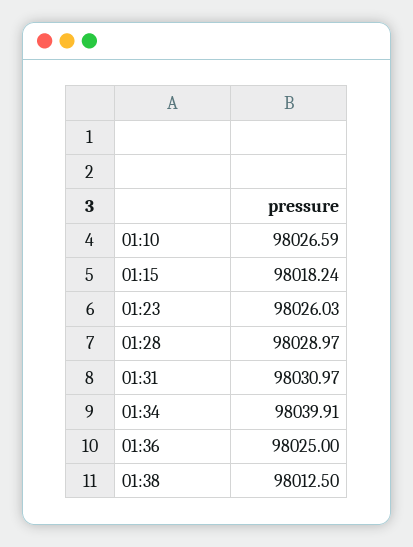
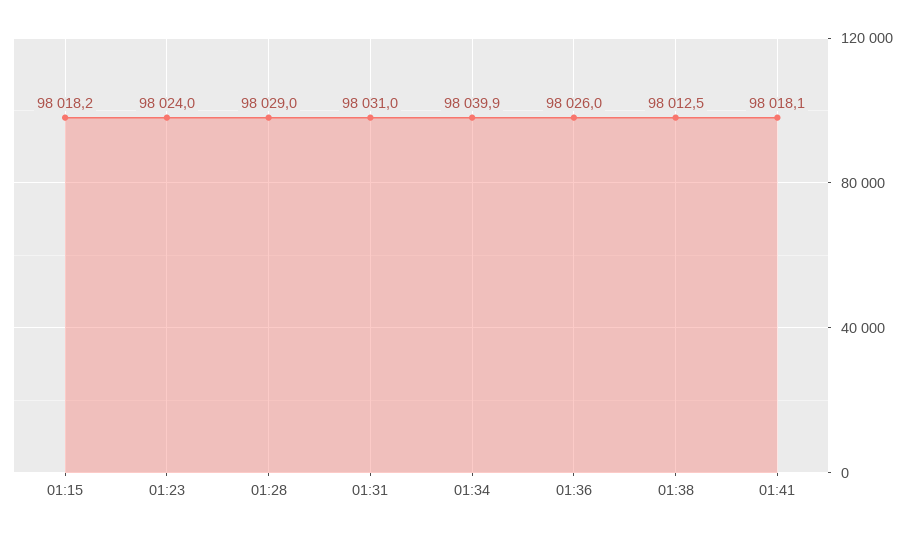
01:10: 98026.59 -> none
01:23: 98026.03 -> 98024
01:36: 98025 -> 98026
01:41: none -> 98018.1

